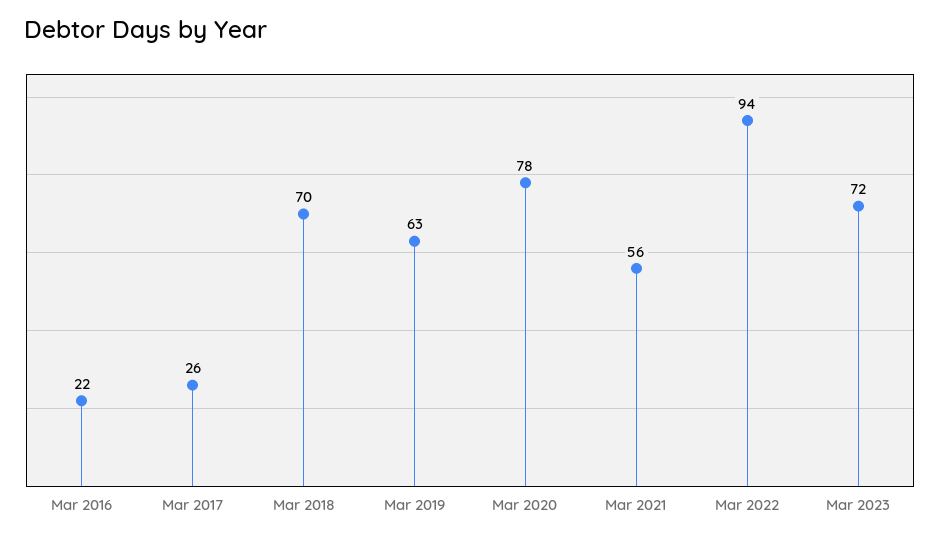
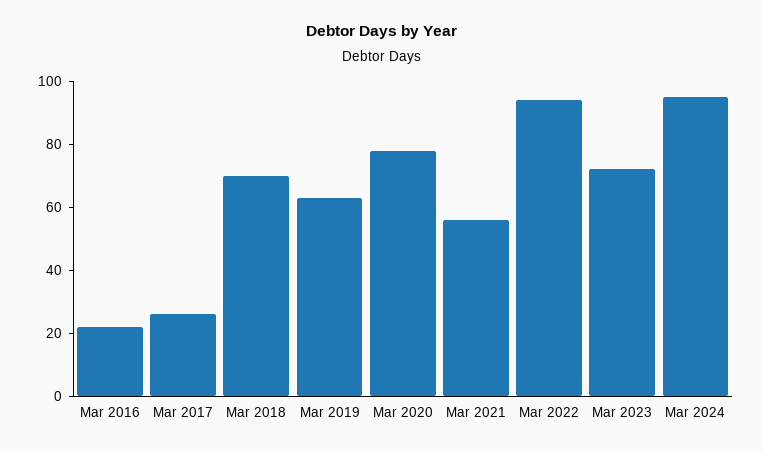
Mar 2024: none -> 95

